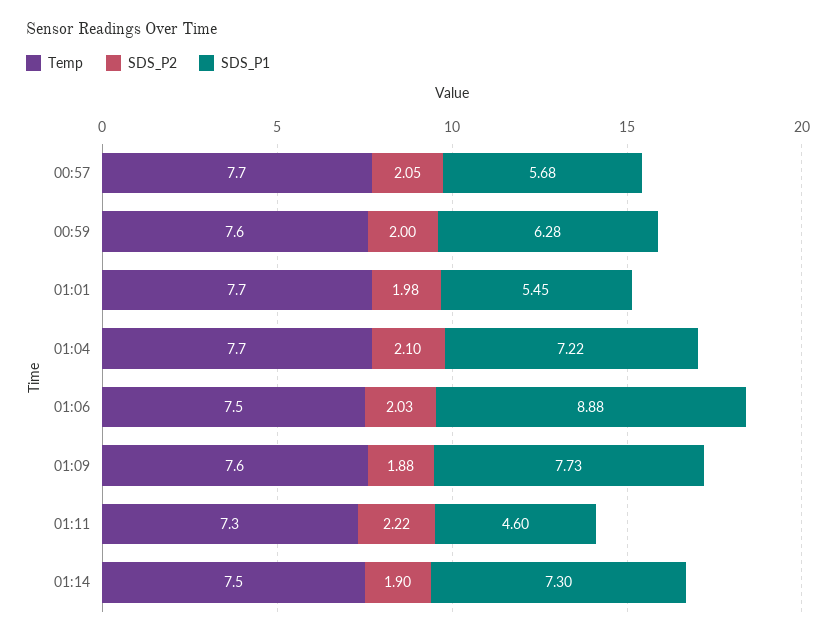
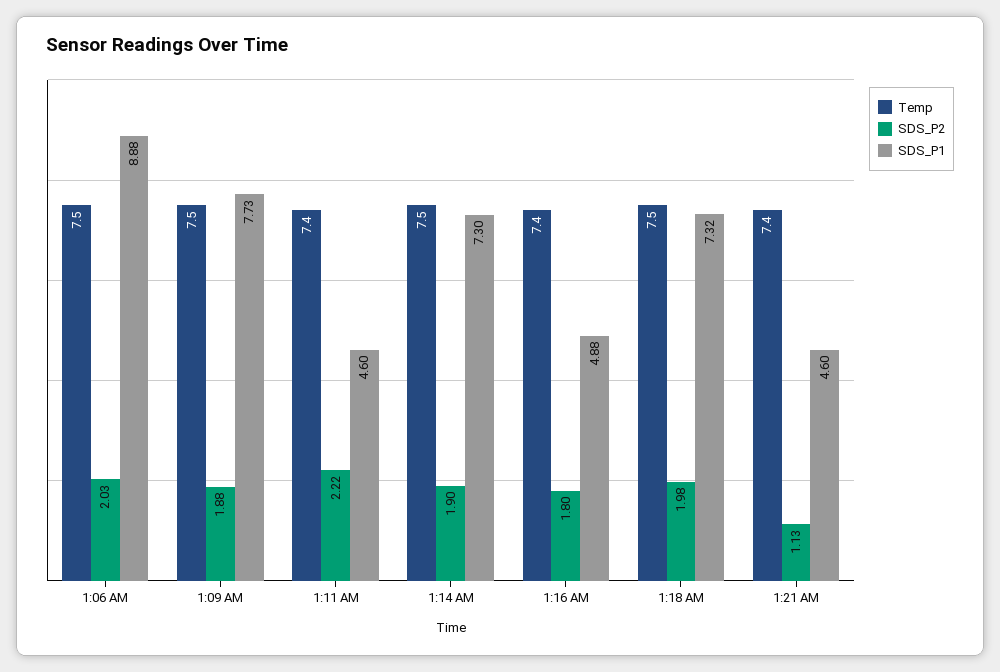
Temp, 00:57: 7.7 -> none
SDS_P2, 00:57: 2.05 -> none
SDS_P1, 00:57: 5.68 -> none
Temp, 00:59: 7.6 -> none
SDS_P2, 00:59: 2 -> none
SDS_P1, 00:59: 6.28 -> none
Temp, 01:01: 7.7 -> none
SDS_P2, 01:01: 1.98 -> none
SDS_P1, 01:01: 5.45 -> none
Temp, 01:04: 7.7 -> none
SDS_P2, 01:04: 2.1 -> none
SDS_P1, 01:04: 7.22 -> none
Temp, 01:09: 7.6 -> 7.5
Temp, 01:11: 7.3 -> 7.4
Temp, 1:16 AM: none -> 7.4
SDS_P2, 1:16 AM: none -> 1.8
SDS_P1, 1:16 AM: none -> 4.88
Temp, 1:18 AM: none -> 7.5
SDS_P2, 1:18 AM: none -> 1.98
SDS_P1, 1:18 AM: none -> 7.32
Temp, 1:21 AM: none -> 7.4
SDS_P2, 1:21 AM: none -> 1.13
SDS_P1, 1:21 AM: none -> 4.6

